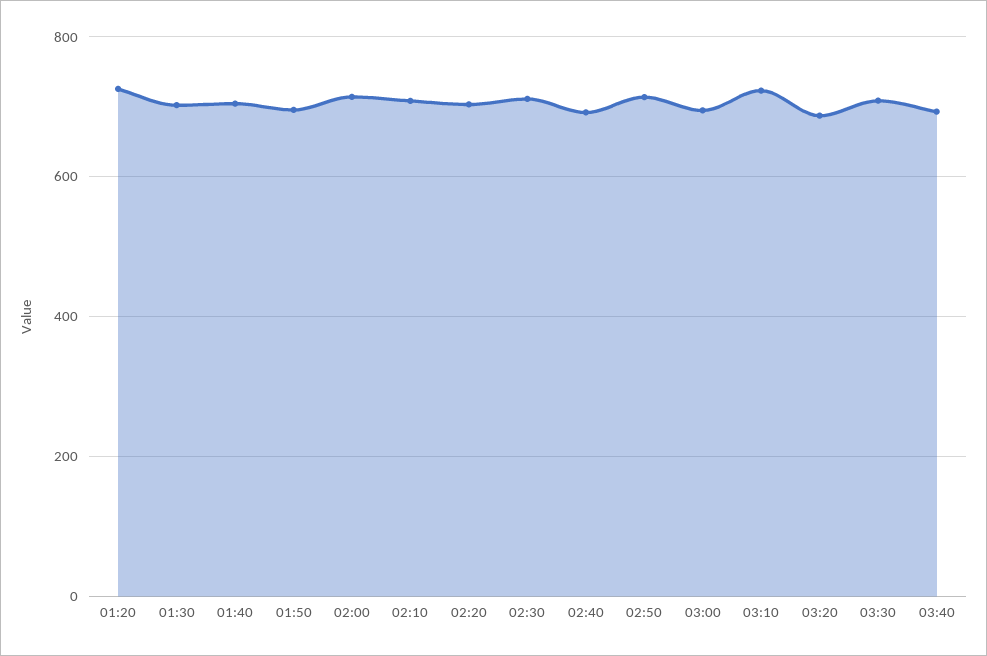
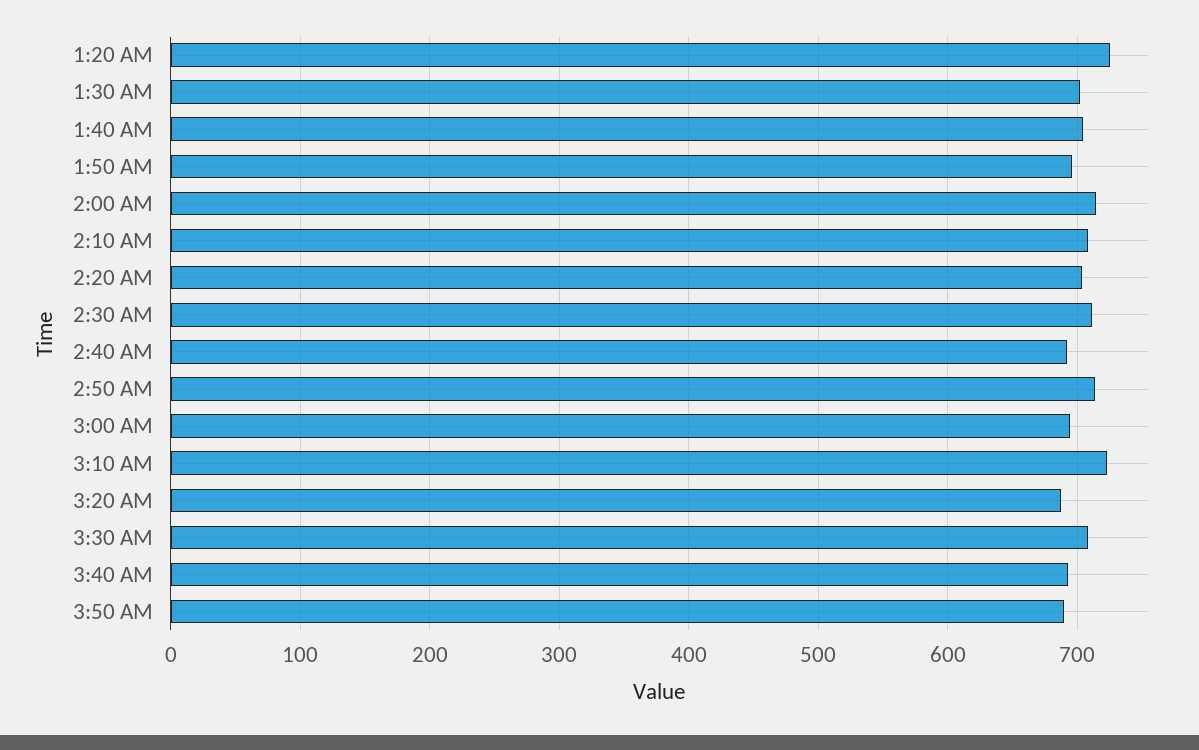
3:50 AM: none -> 690

